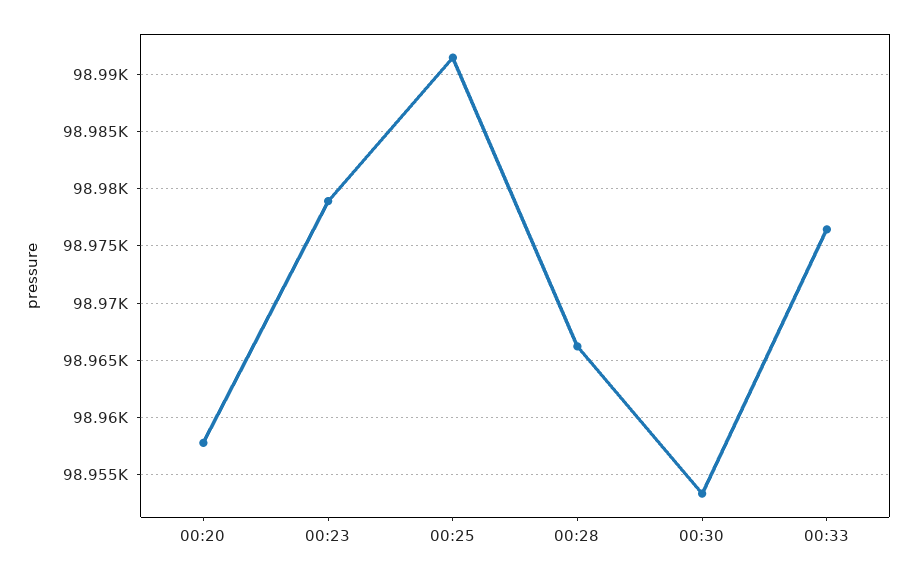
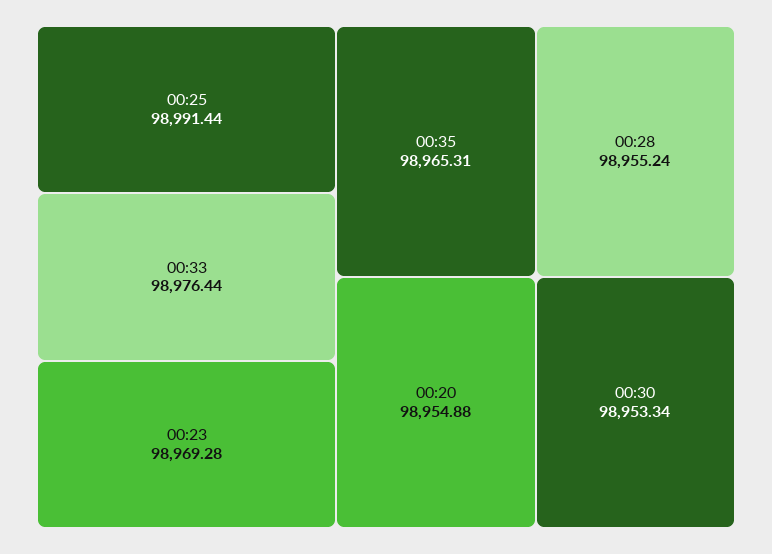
00:20: 98958 -> 98954.88
00:23: 98979 -> 98969.28
00:28: 98966 -> 98955.24
00:35: none -> 98965.31

